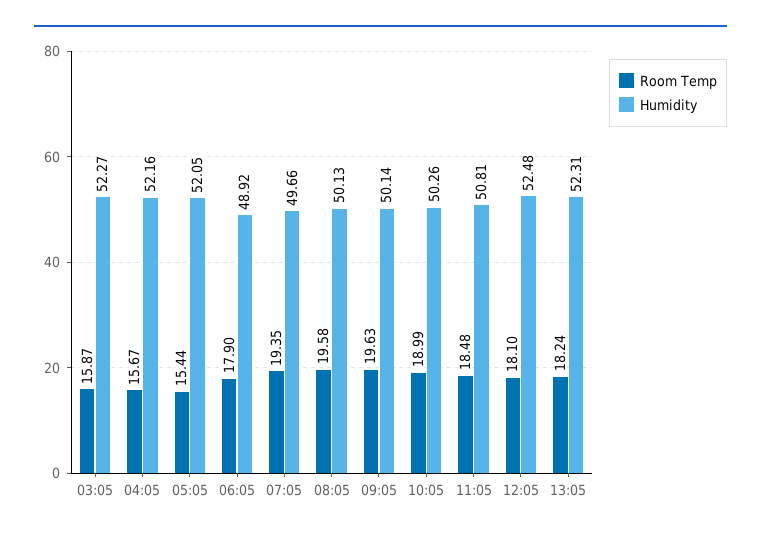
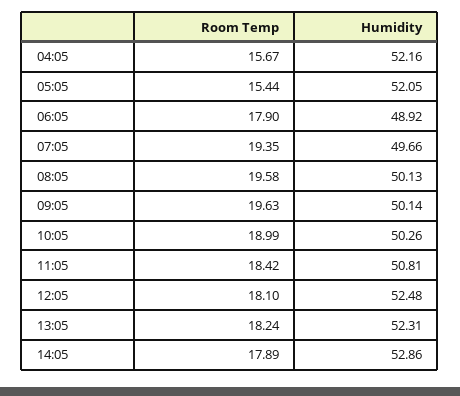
Room Temp, 03:05: 15.87 -> none
Humidity, 03:05: 52.27 -> none
Room Temp, 11:05: 18.48 -> 18.42
Room Temp, 14:05: none -> 17.89
Humidity, 14:05: none -> 52.86

